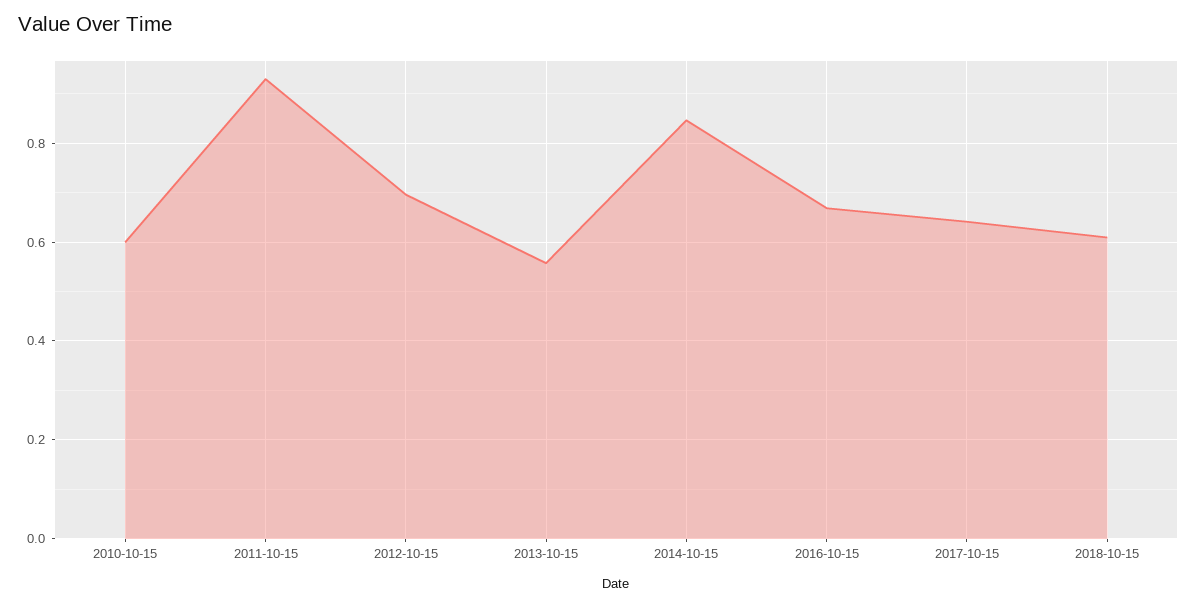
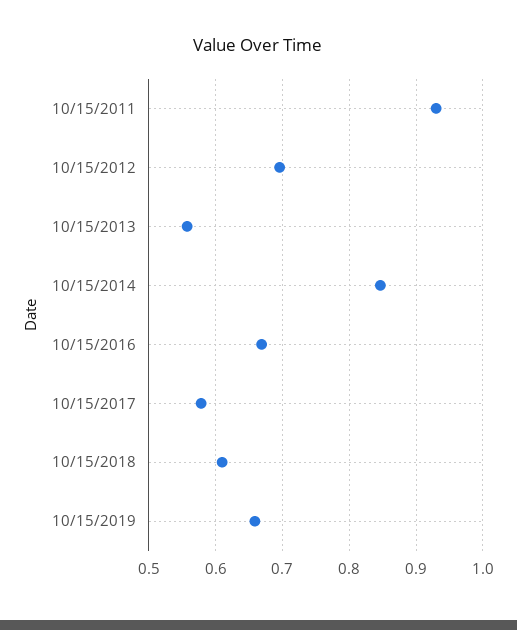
2010-10-15: 0.6 -> none
2017-10-15: 0.64 -> 0.58
10/15/2019: none -> 0.66

